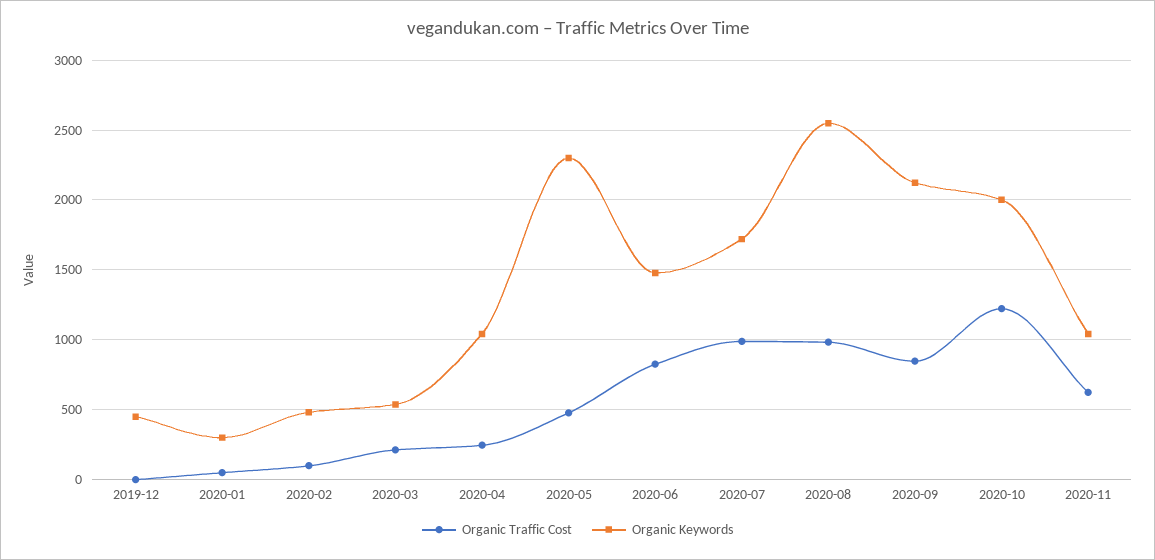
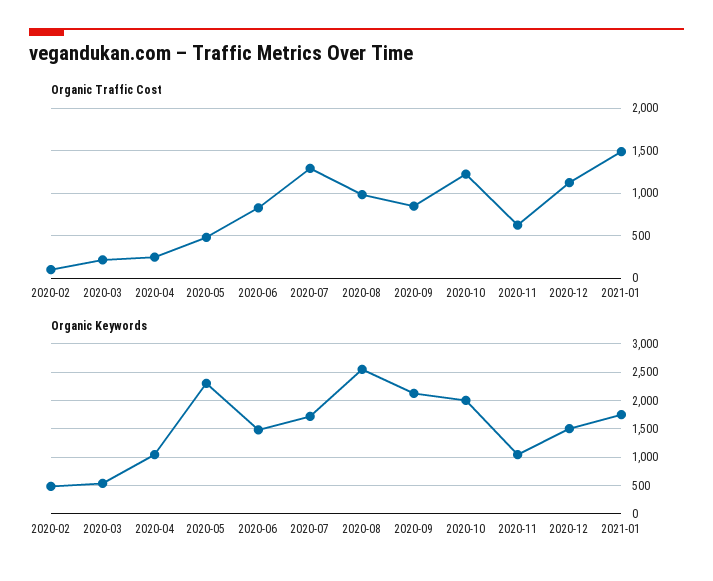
Organic Traffic Cost, 2019-12: 0 -> none
Organic Keywords, 2019-12: 450 -> none
Organic Traffic Cost, 2020-01: 50 -> none
Organic Keywords, 2020-01: 300 -> none
Organic Traffic Cost, 2020-07: 1000 -> 1300
Organic Traffic Cost, 2020-12: none -> 1100
Organic Traffic Cost, 2021-01: none -> 1500
Organic Keywords, 2020-12: none -> 1500
Organic Keywords, 2021-01: none -> 1750

